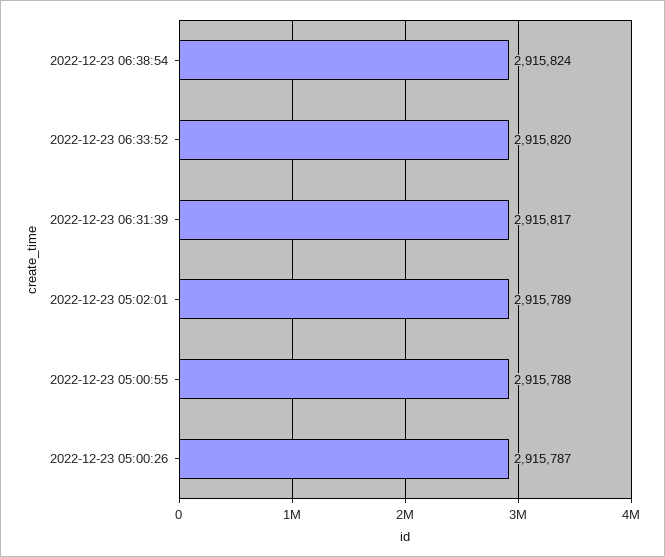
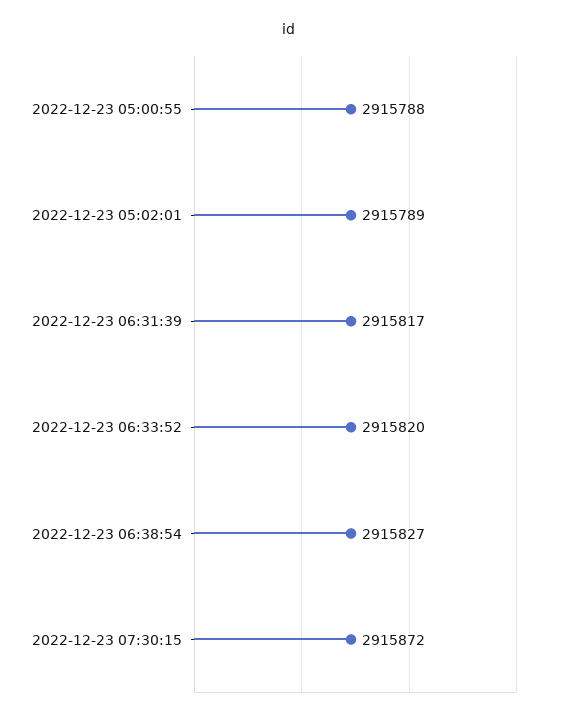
2022-12-23 06:38:54: 2915824 -> 2915827
2022-12-23 05:00:26: 2915787 -> none
2022-12-23 07:30:15: none -> 2915872

